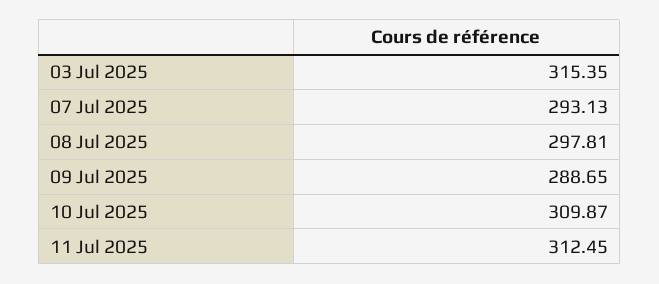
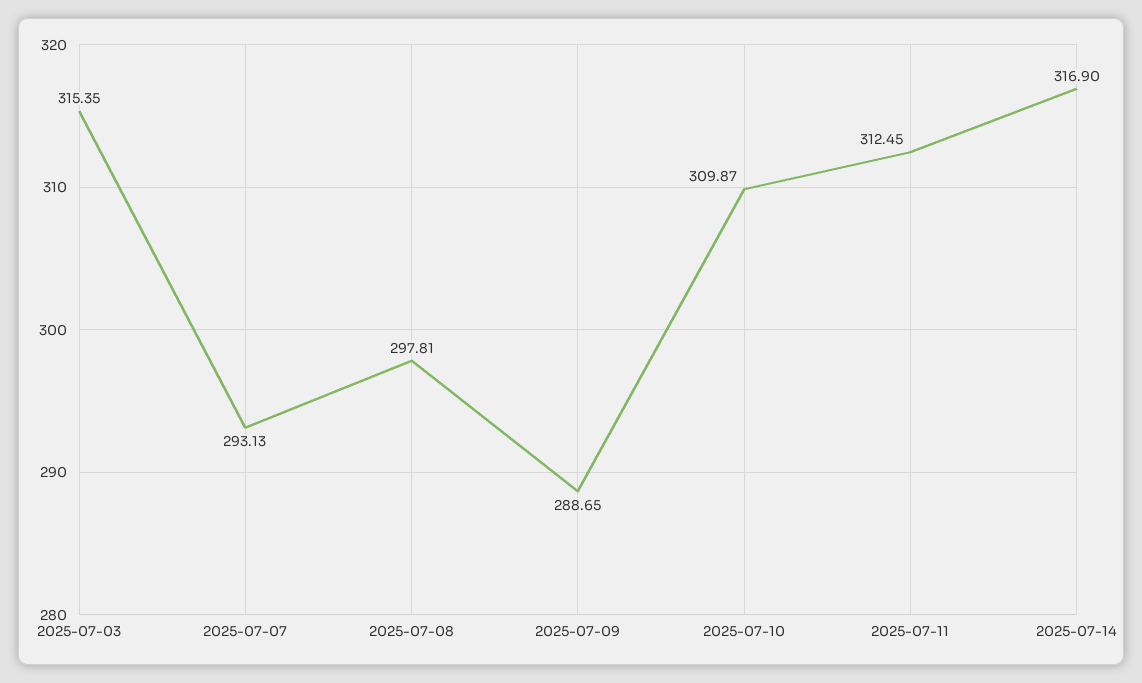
2025-07-14: none -> 316.9

